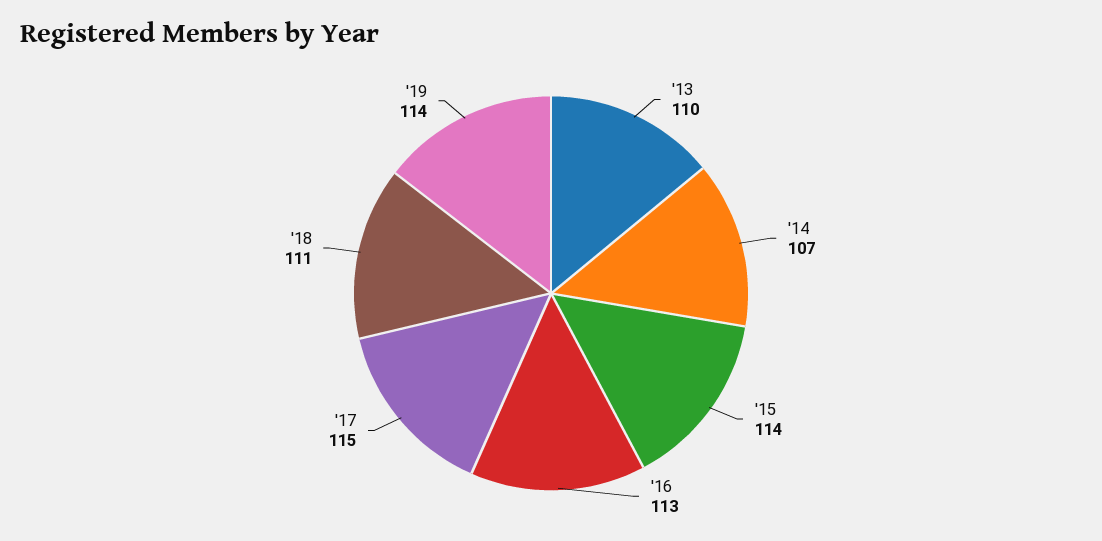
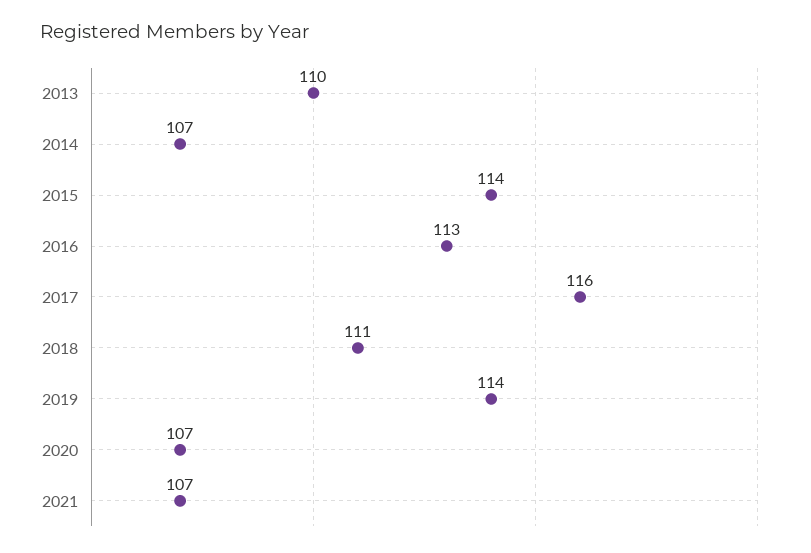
'17: 115 -> 116
2020: none -> 107
2021: none -> 107

